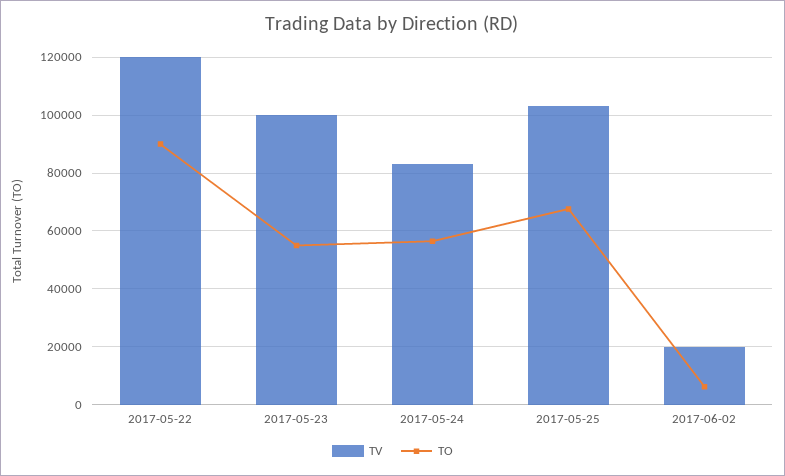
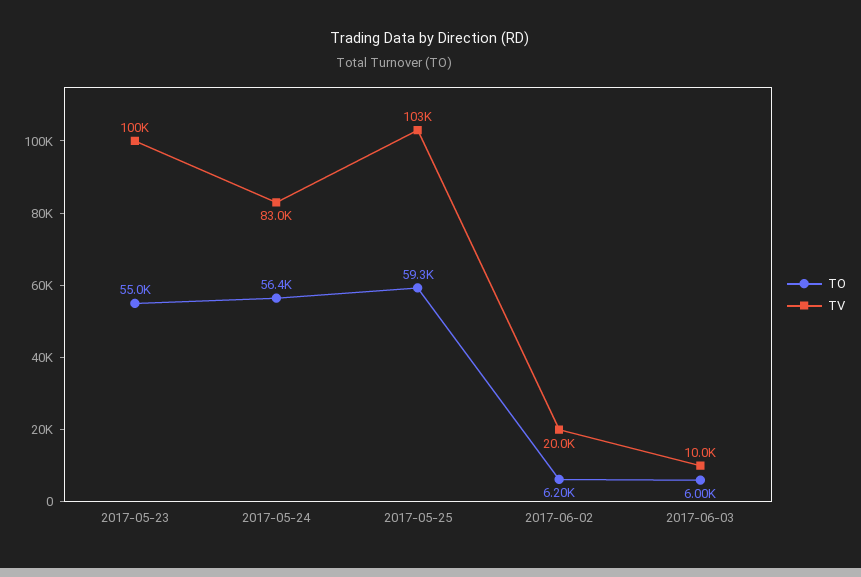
TV, 2017-05-22: 120000 -> none
TO, 2017-05-22: 90000 -> none
TO, 2017-05-25: 67500 -> 59300
TO, 2017-06-03: none -> 6000
TV, 2017-06-03: none -> 10000

